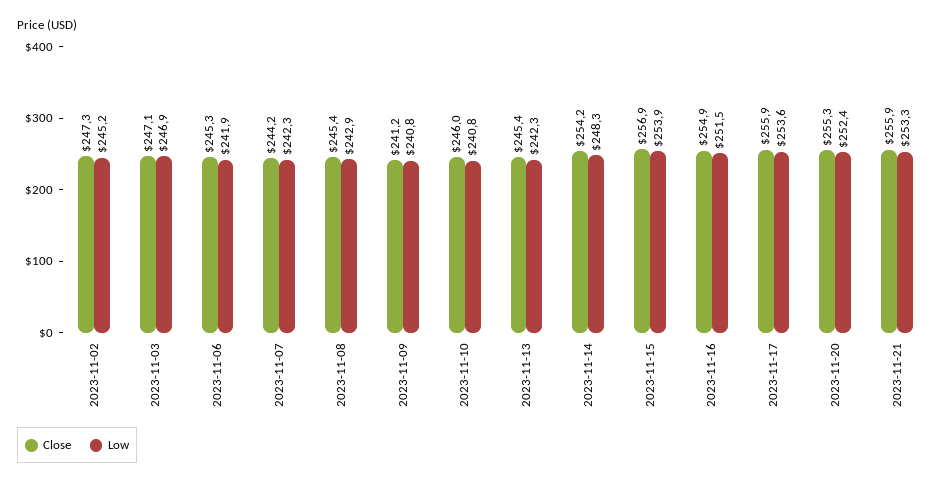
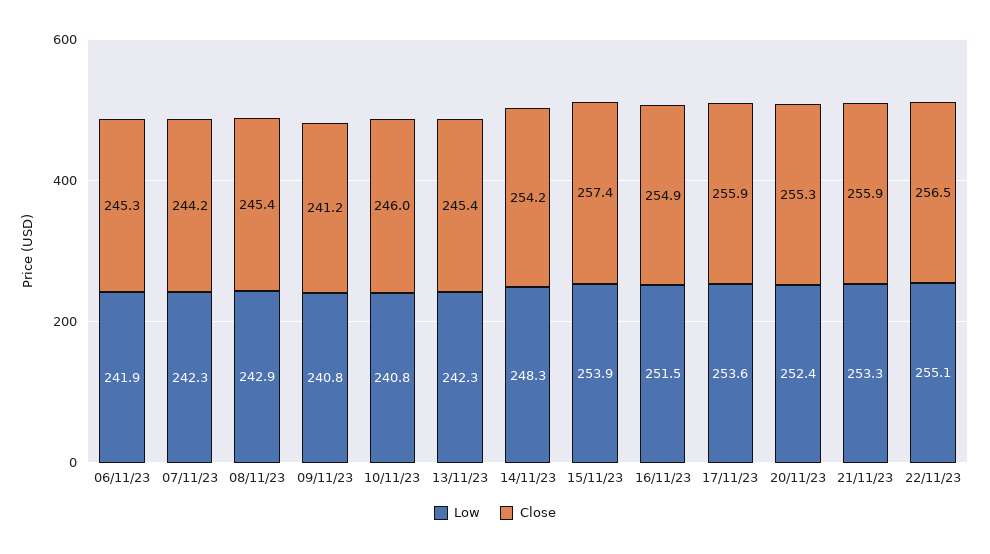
Close, 2023-11-02: 247.3 -> none
Low, 2023-11-02: 245.2 -> none
Close, 2023-11-03: 247.1 -> none
Low, 2023-11-03: 246.9 -> none
Close, 2023-11-15: 256.9 -> 257.4
Low, 22/11/23: none -> 255.1
Close, 22/11/23: none -> 256.5

